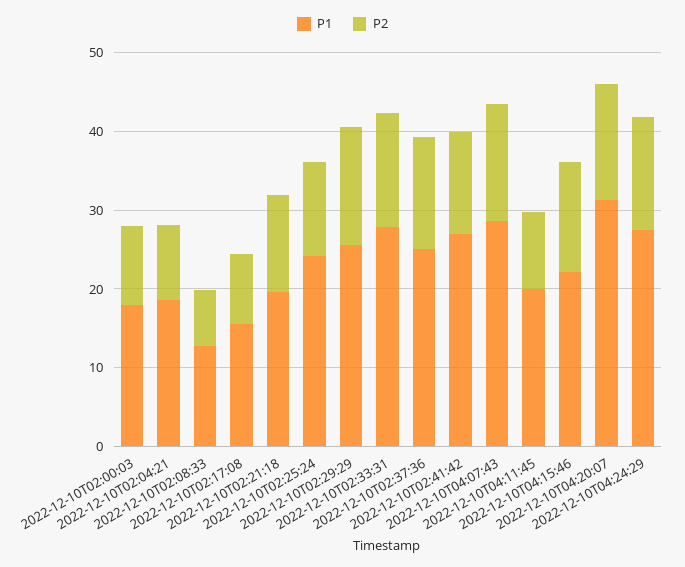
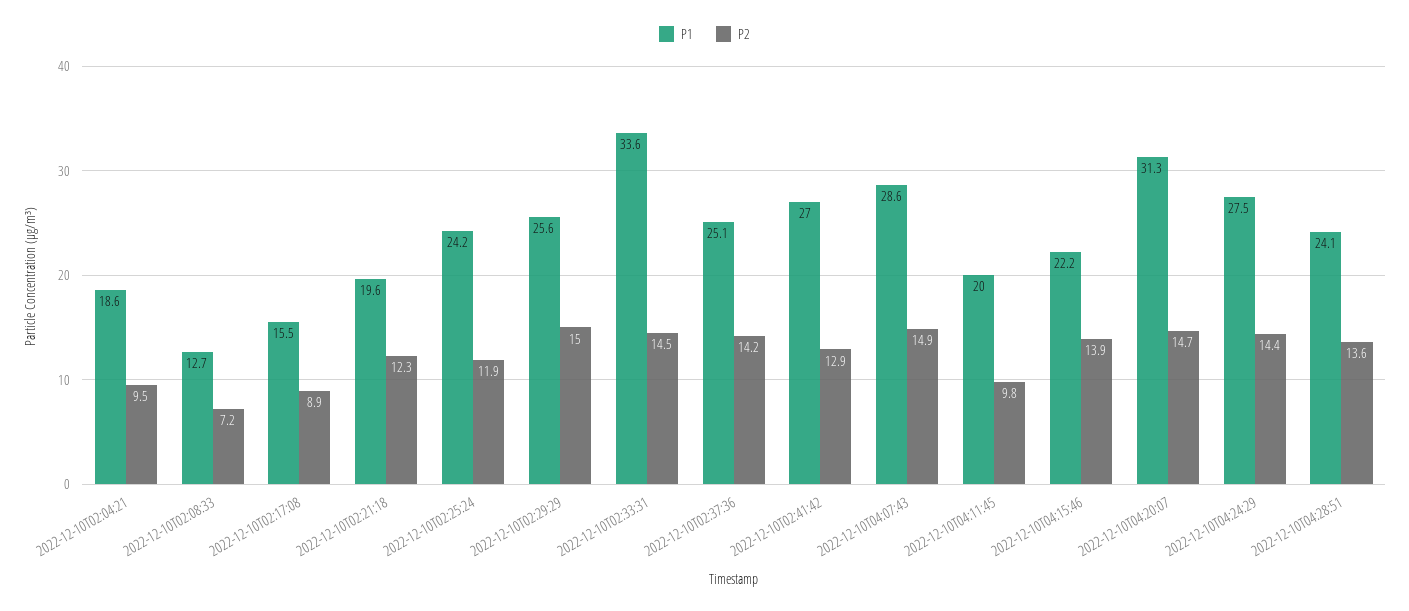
P1, 2022-12-10T02:00:03: 18 -> none
P2, 2022-12-10T02:00:03: 10 -> none
P1, 2022-12-10T02:33:31: 28 -> 33.6
P1, 2022-12-10T04:28:51: none -> 24.1
P2, 2022-12-10T04:28:51: none -> 13.6

